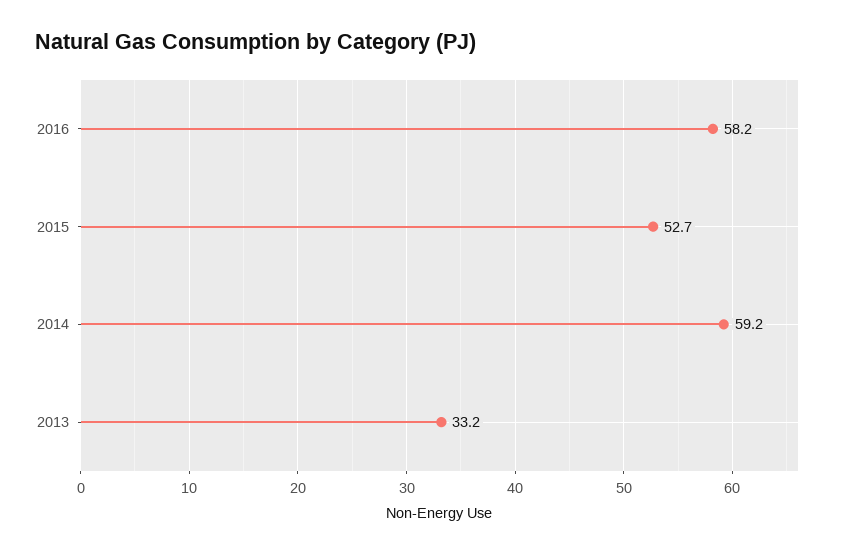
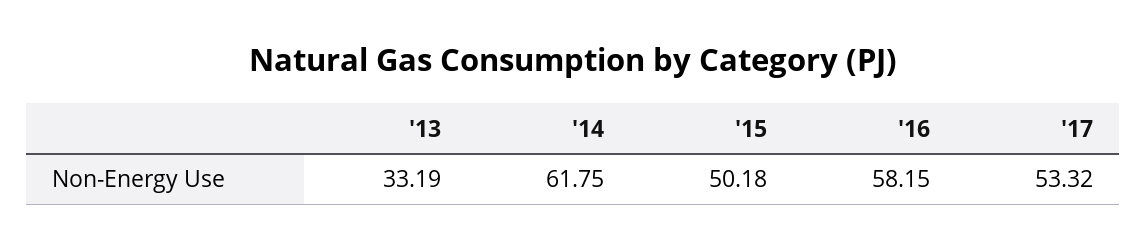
2015: 52.7 -> 50.18
2014: 59.2 -> 61.75
'17: none -> 53.32

